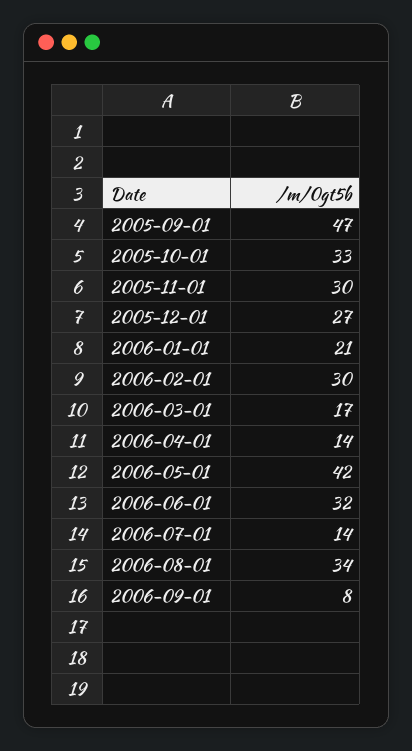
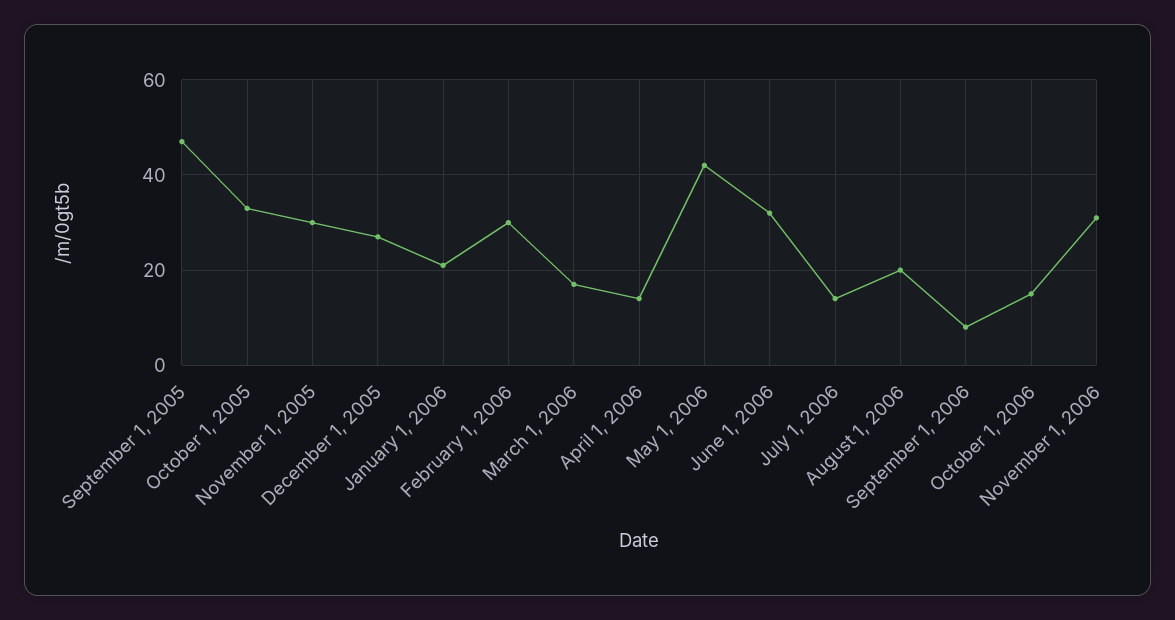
2006-08-01: 34 -> 20
October 1, 2006: none -> 15
November 1, 2006: none -> 30

